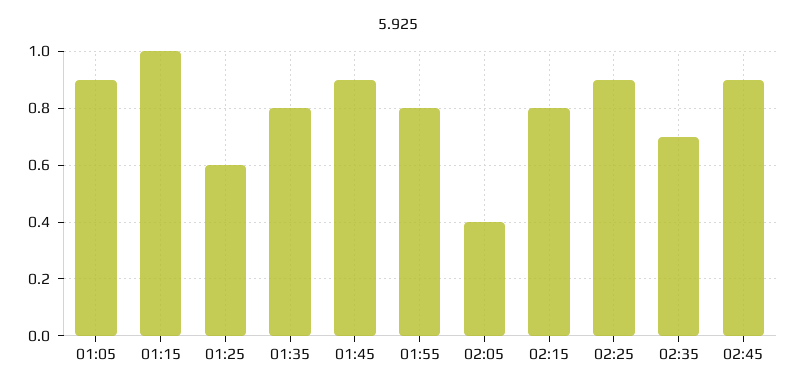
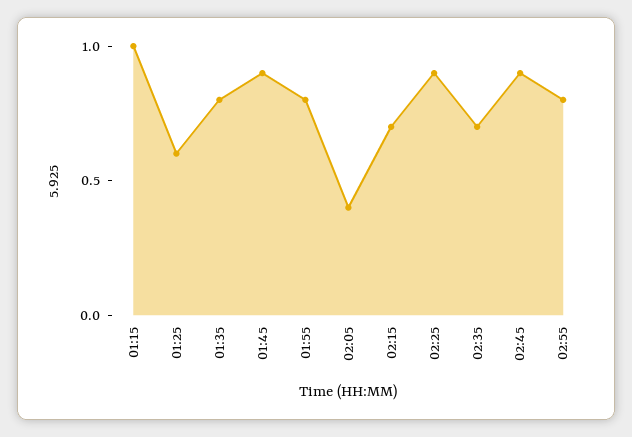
01:05: 0.9 -> none
02:15: 0.8 -> 0.7
02:55: none -> 0.8

